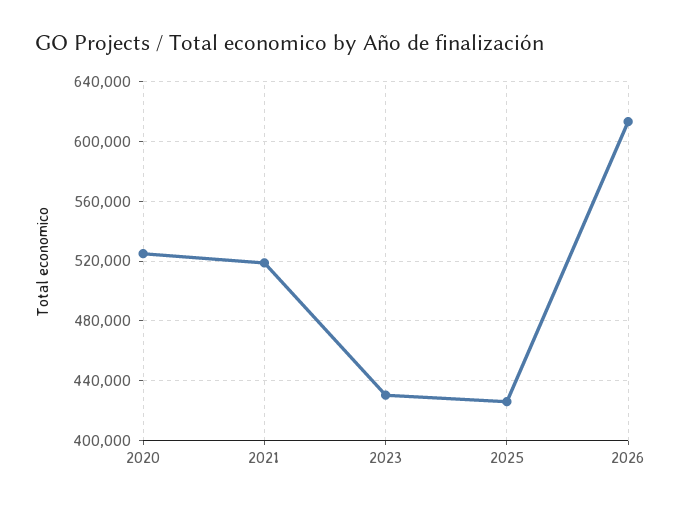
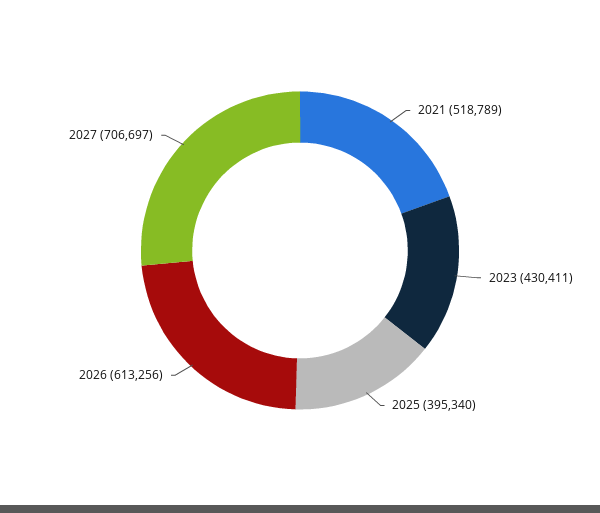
2020: 525000 -> none
2025: 425000 -> 395340
2027: none -> 706697

